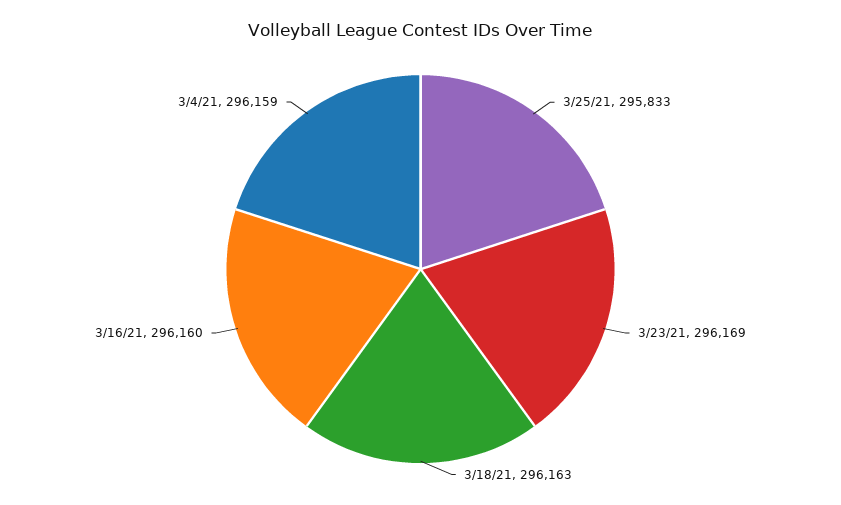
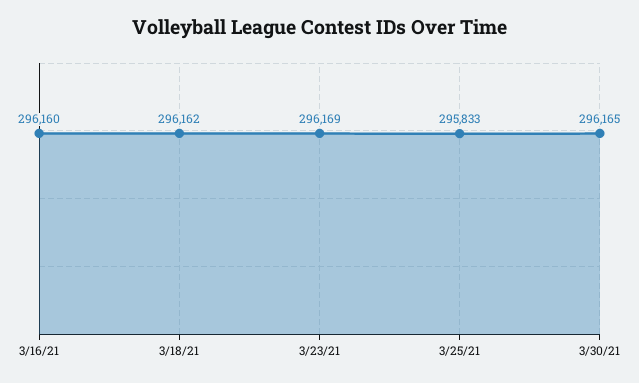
3/18/21: 296163 -> 296162
3/4/21: 296159 -> none
3/30/21: none -> 296165

